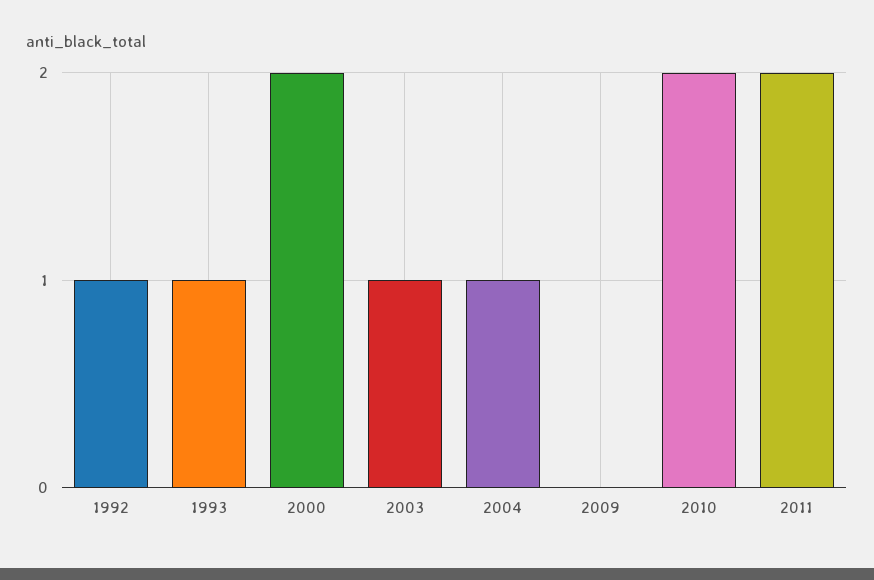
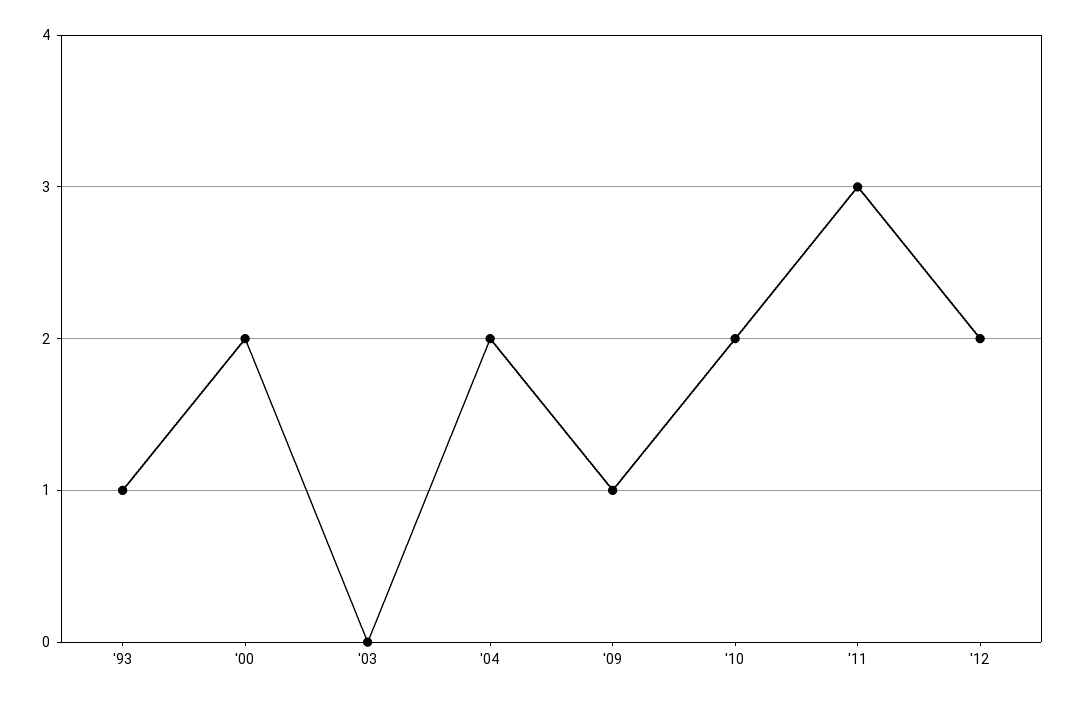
1992: 1 -> none
2003: 1 -> 0
2004: 1 -> 2
2009: 0 -> 1
2011: 2 -> 3
'12: none -> 2

